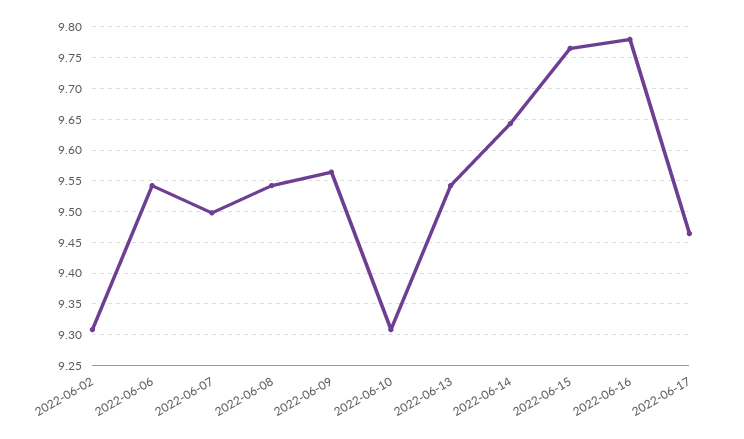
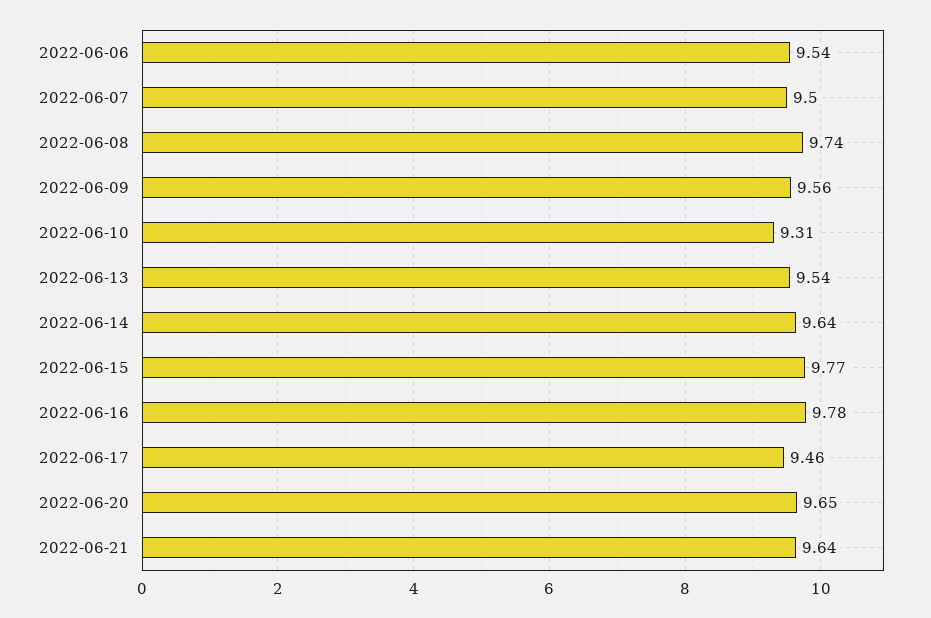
2022-06-02: 9.31 -> none
2022-06-08: 9.54 -> 9.74
2022-06-20: none -> 9.65
2022-06-21: none -> 9.64

